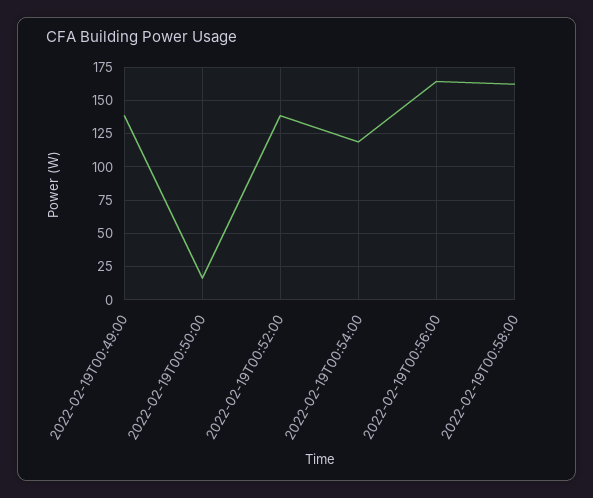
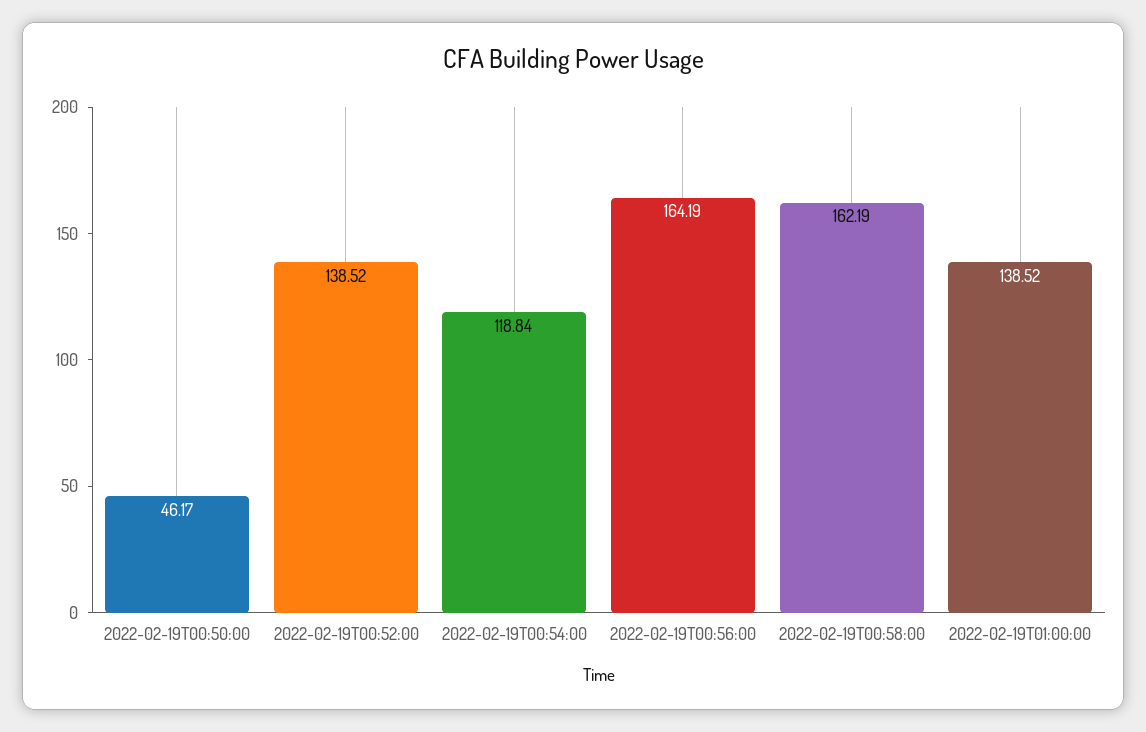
2022-02-19T00:49:00: 140 -> none
2022-02-19T00:50:00: 15 -> 46.17
2022-02-19T01:00:00: none -> 138.52

